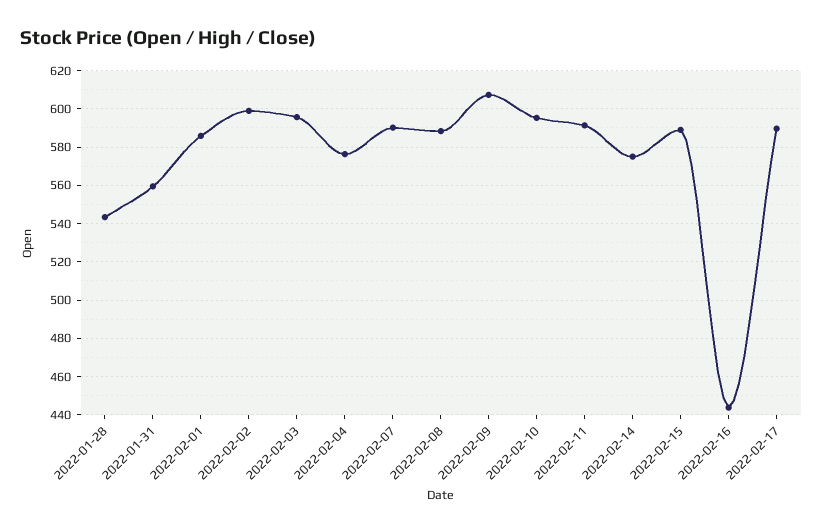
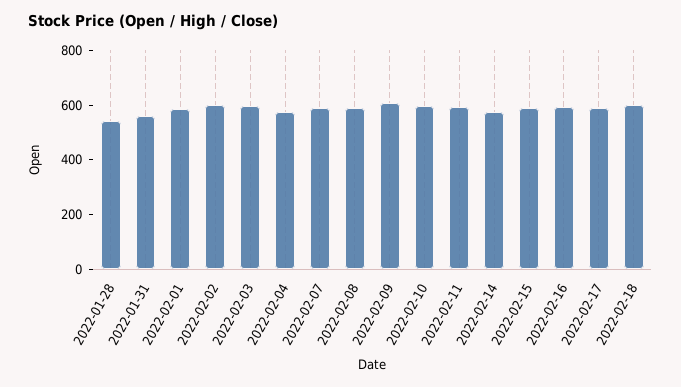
2022-02-16: 445 -> 600
2022-02-18: none -> 600

